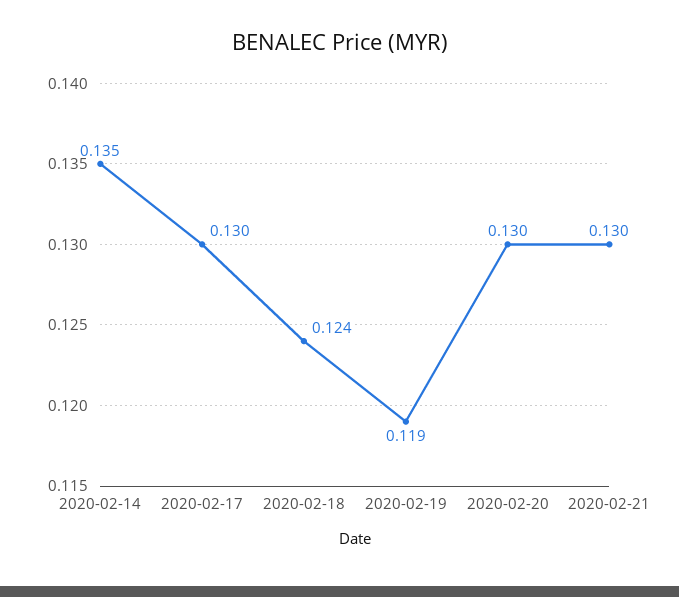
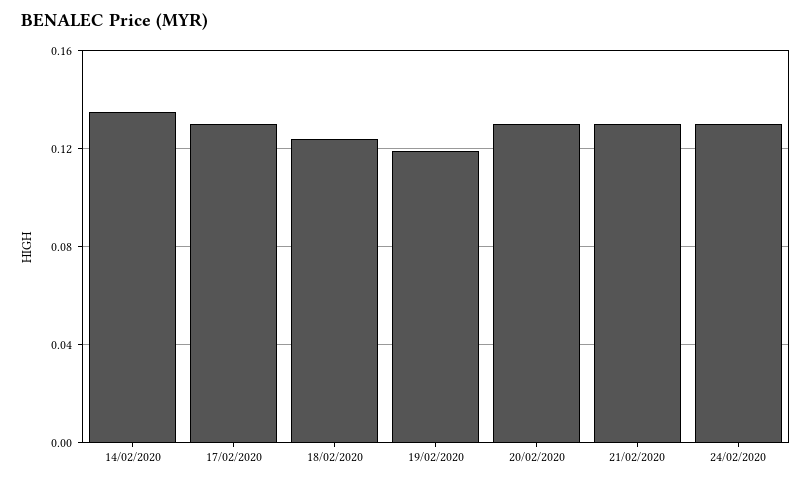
24/02/2020: none -> 0.13

